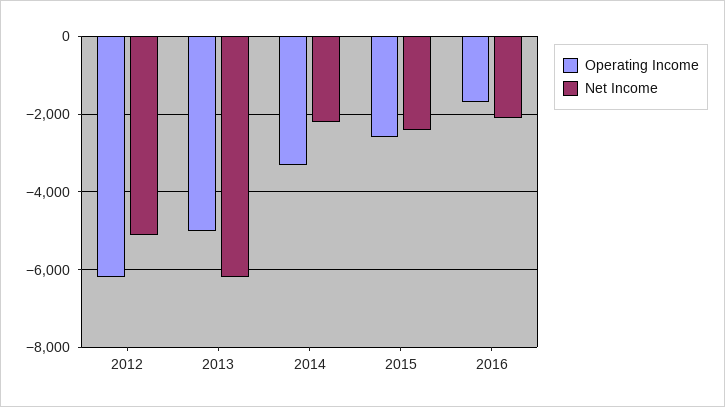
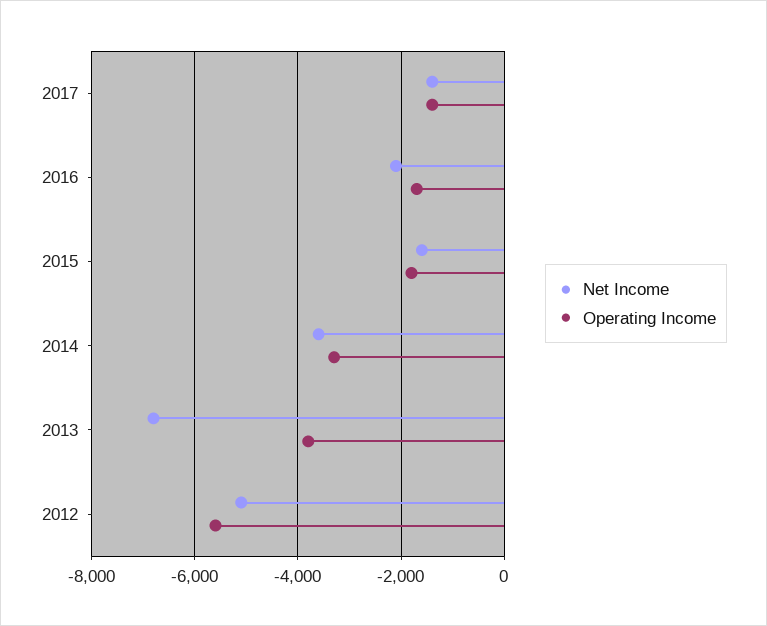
Operating Income, 2012: -6200 -> -5600
Operating Income, 2013: -5000 -> -3800
Net Income, 2013: -6200 -> -6800
Net Income, 2014: -2200 -> -3600
Operating Income, 2015: -2600 -> -1800
Net Income, 2015: -2400 -> -1600
Net Income, 2017: none -> -1400
Operating Income, 2017: none -> -1400

